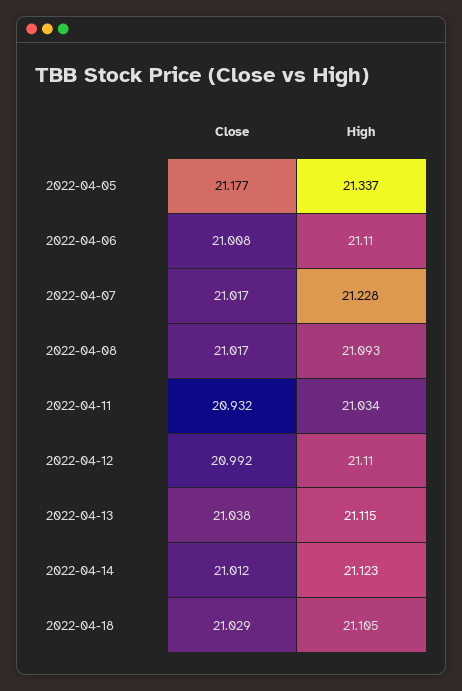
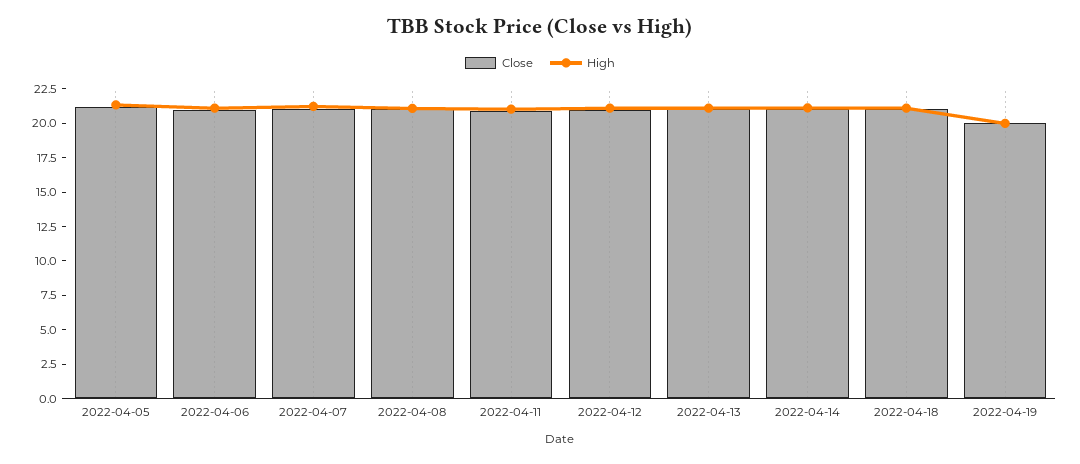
Close, 2022-04-19: none -> 20
High, 2022-04-19: none -> 20

